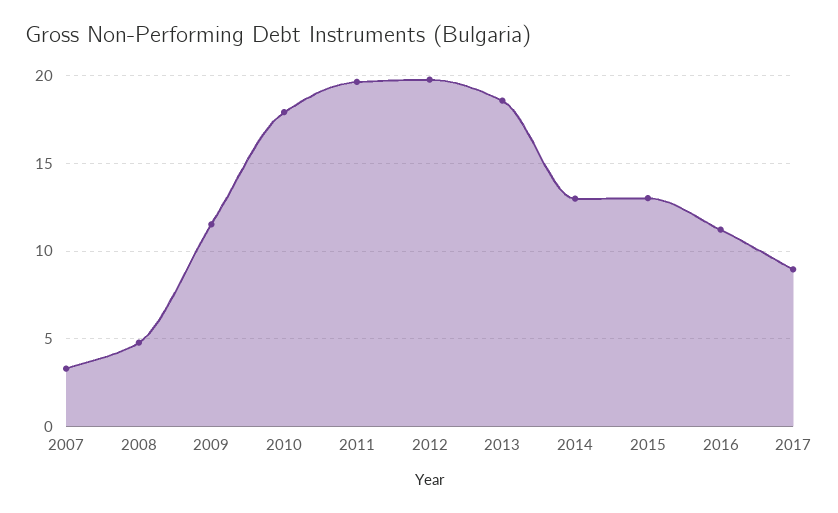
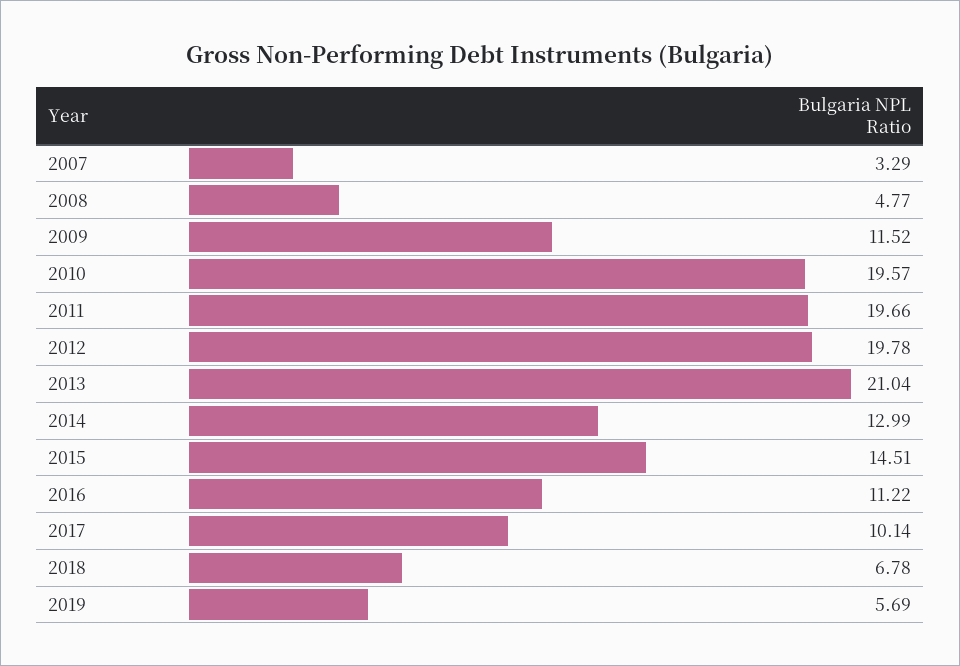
2010: 18 -> 19.57
2013: 18.5 -> 21.04
2015: 13 -> 14.51
2017: 9 -> 10.14
2018: none -> 6.78
2019: none -> 5.69

